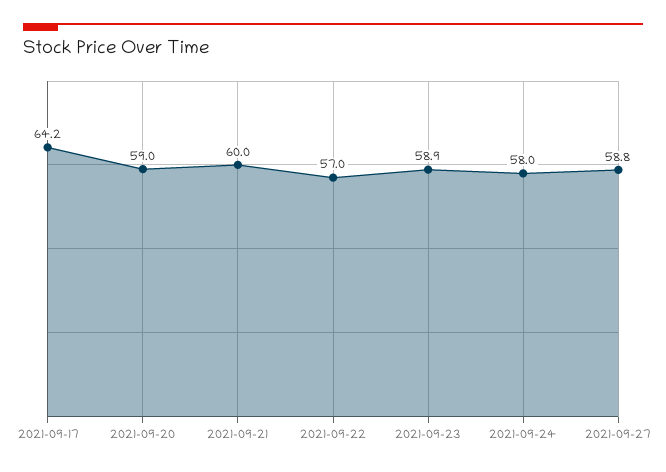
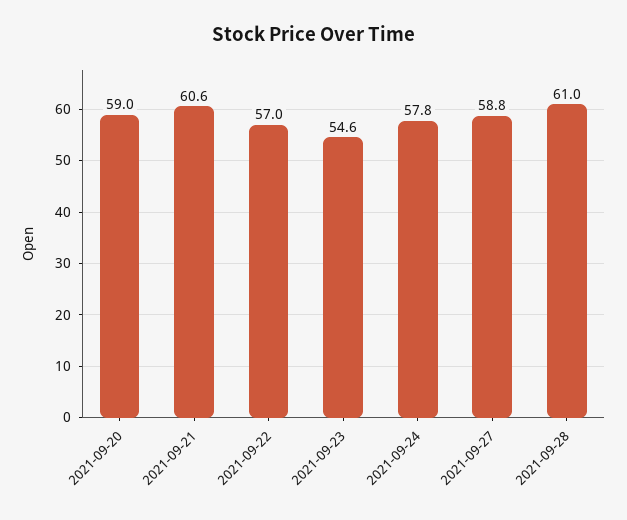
2021-09-17: 64.2 -> none
2021-09-21: 60 -> 60.6
2021-09-23: 58.9 -> 54.6
2021-09-24: 58 -> 57.8
2021-09-28: none -> 61

